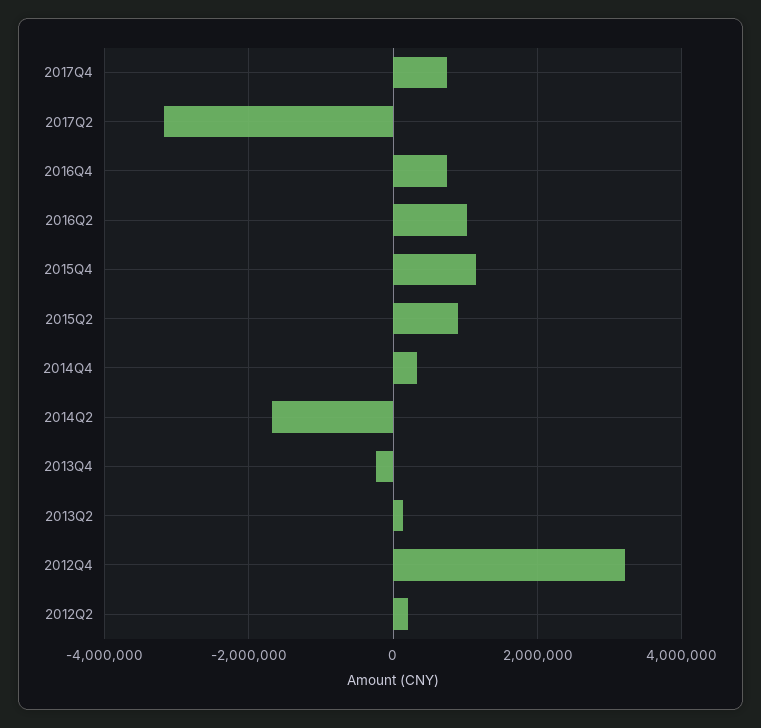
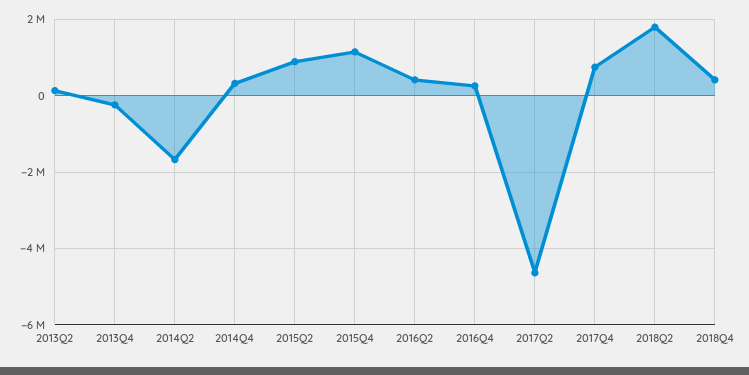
2017Q2: -3200000 -> -4600000
2016Q4: 800000 -> 200000
2016Q2: 1000000 -> 400000
2012Q4: 3200000 -> none
2012Q2: 200000 -> none
2018Q2: none -> 1800000
2018Q4: none -> 400000

